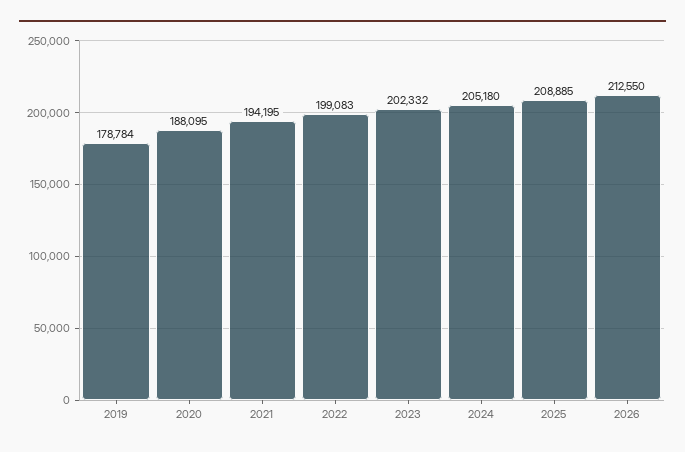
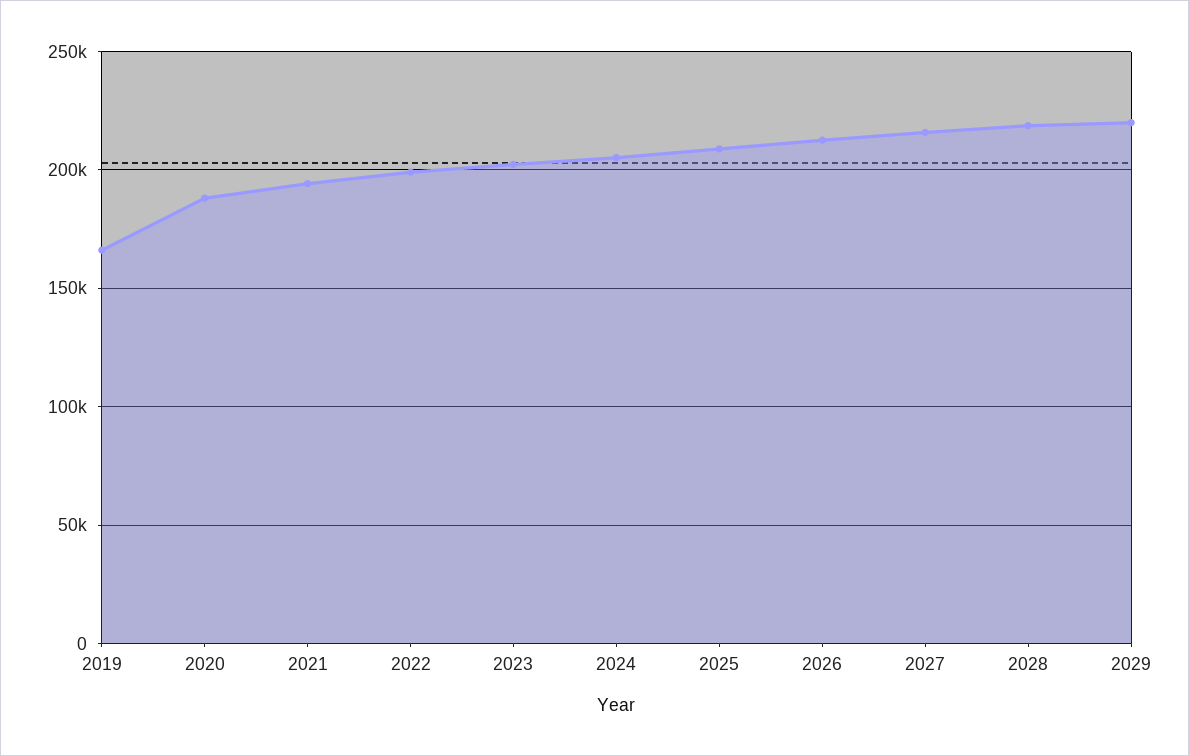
2019: 178784 -> 165000
2027: none -> 215000
2028: none -> 220000
2029: none -> 220000

